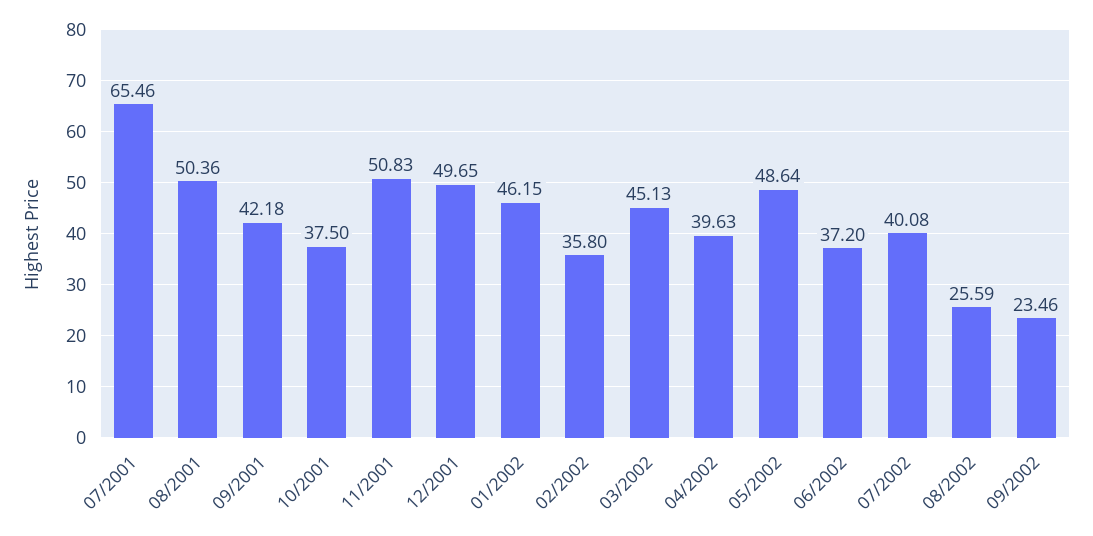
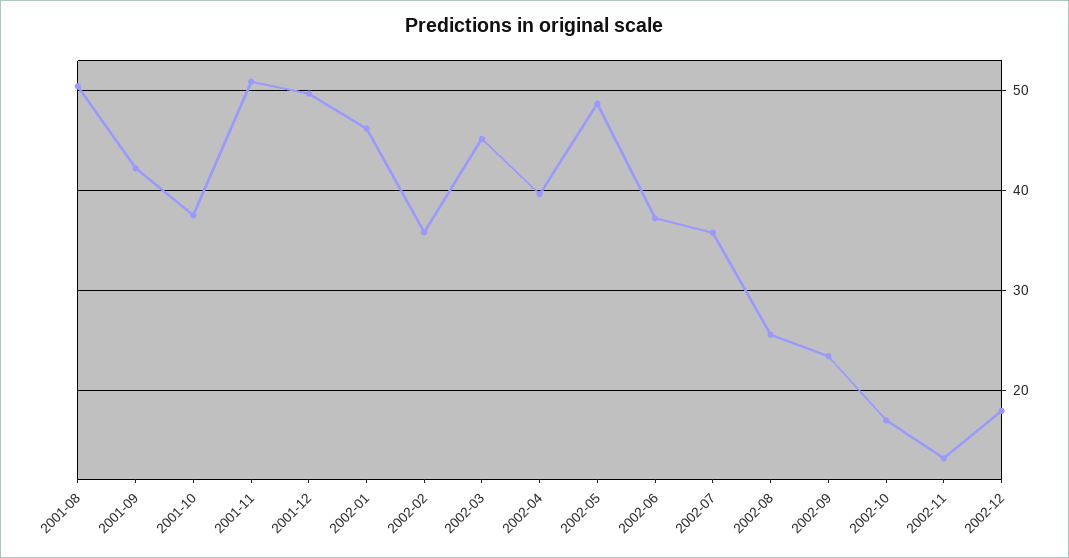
07/2001: 65.46 -> none
07/2002: 40.08 -> 36
2002-10: none -> 17
2002-11: none -> 13
2002-12: none -> 18

